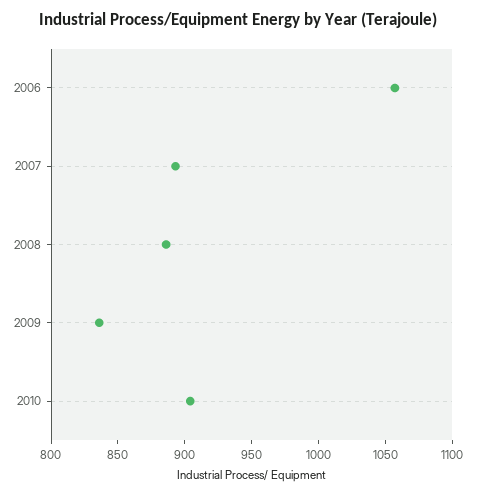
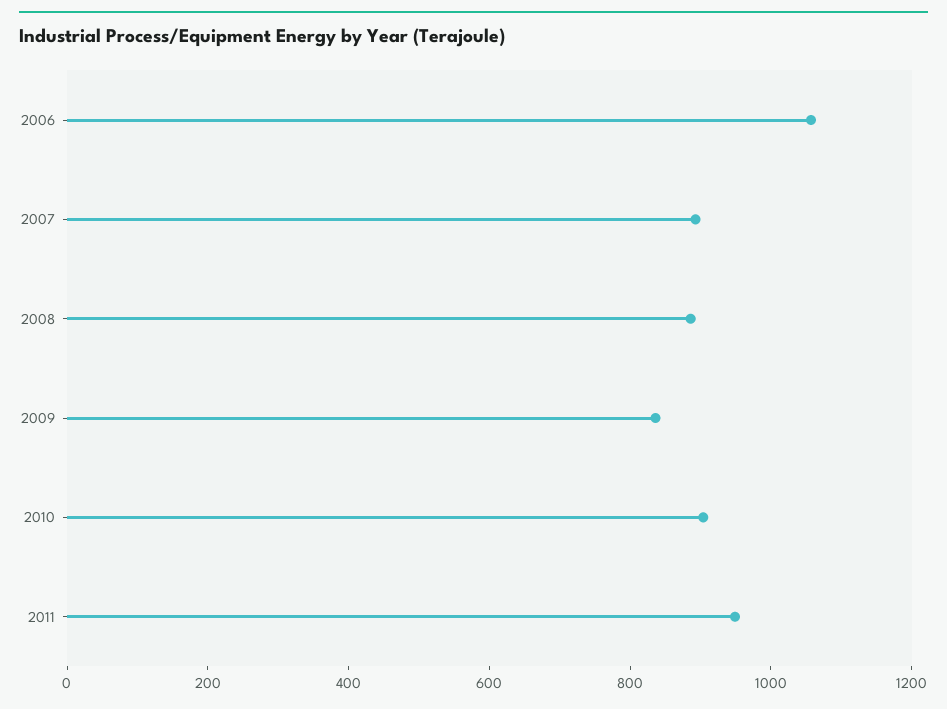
2011: none -> 950

